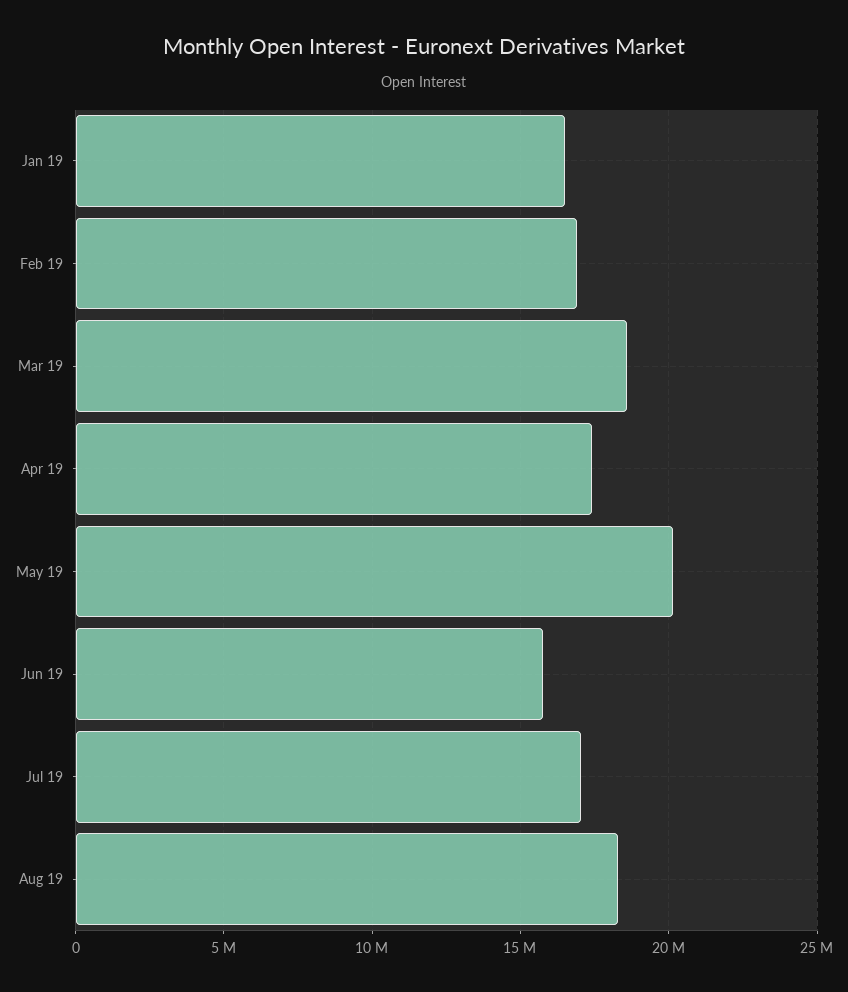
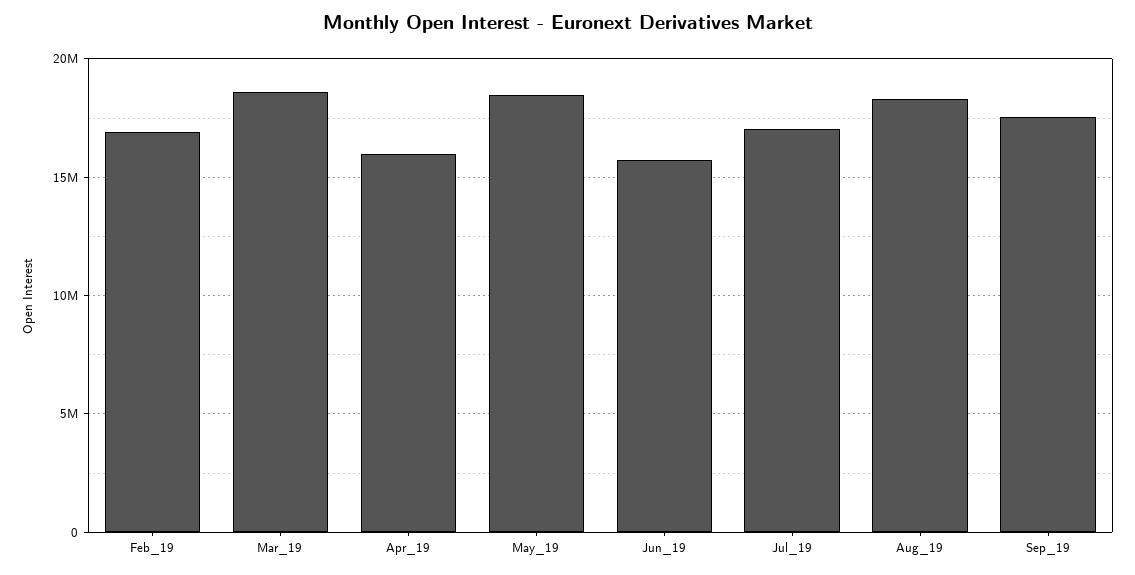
Jan 19: 16500000 -> none
Apr 19: 17500000 -> 16000000
May 19: 20000000 -> 18500000
Sep_19: none -> 17500000

